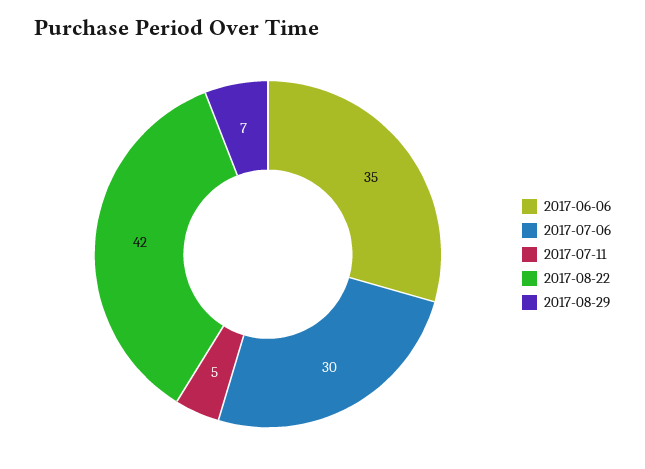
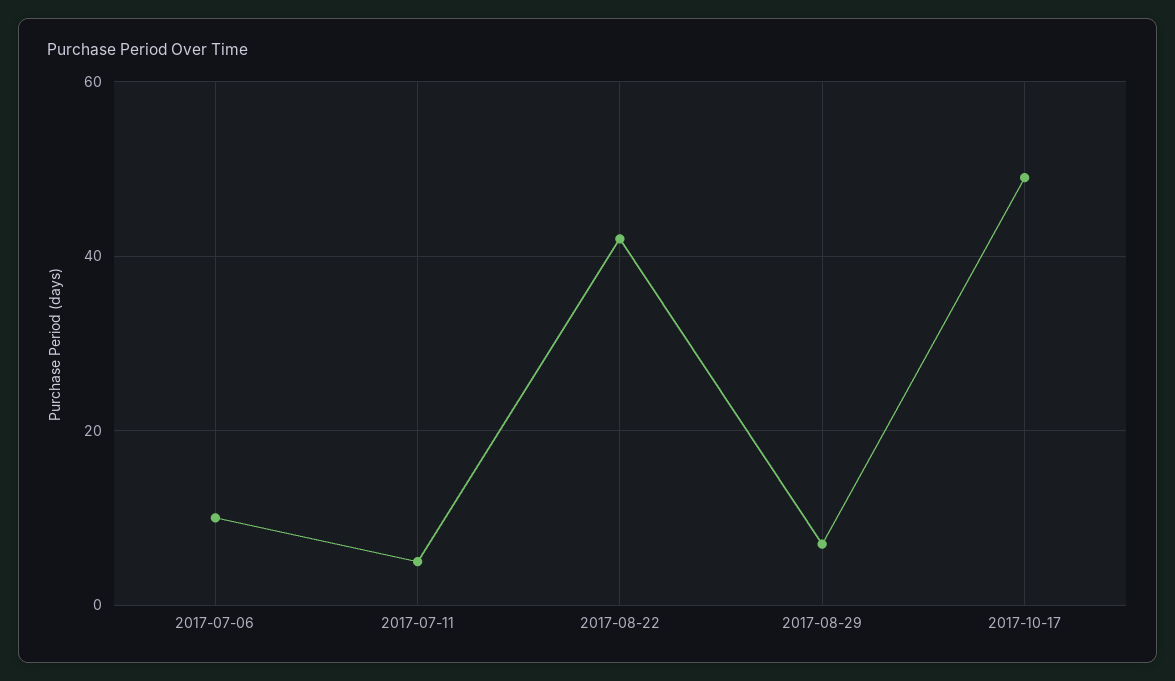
2017-06-06: 35 -> none
2017-07-06: 30 -> 10
2017-10-17: none -> 50

